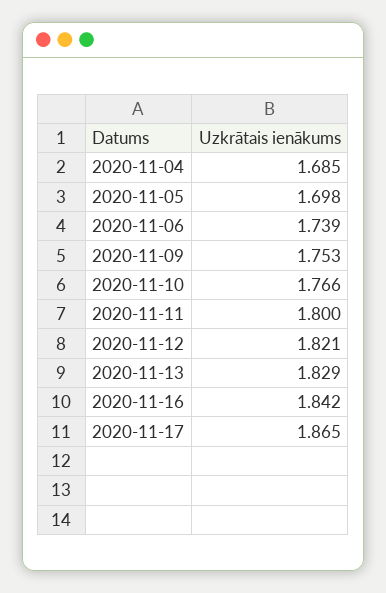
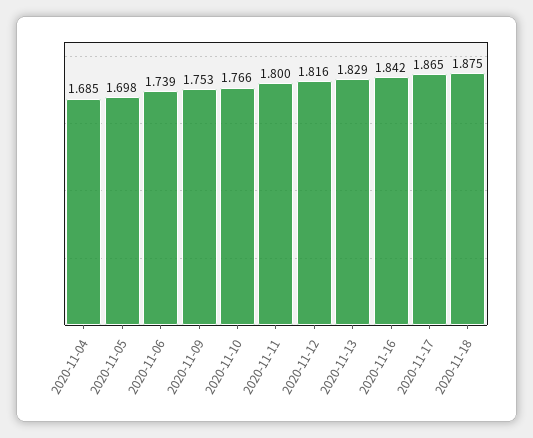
2020-11-12: 1.821 -> 1.816
2020-11-18: none -> 1.875

